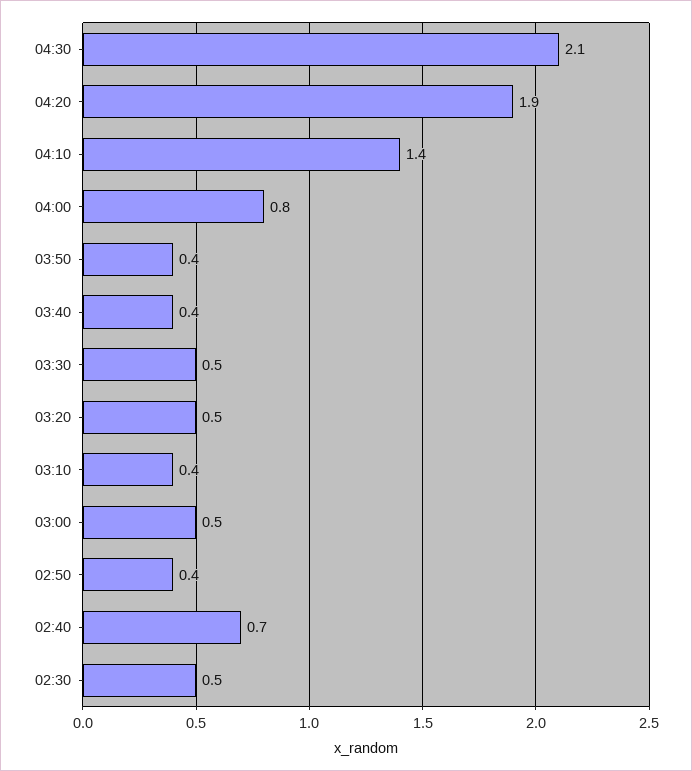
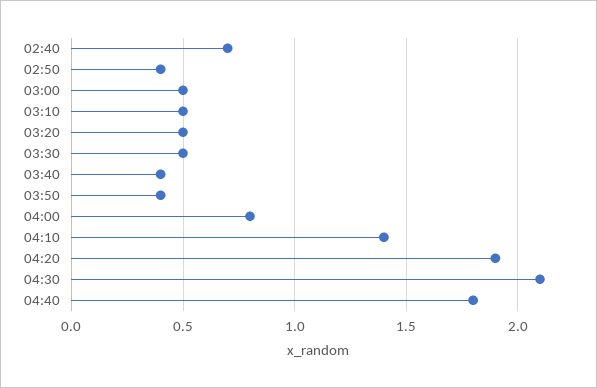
03:10: 0.4 -> 0.5
02:30: 0.5 -> none
04:40: none -> 1.8

